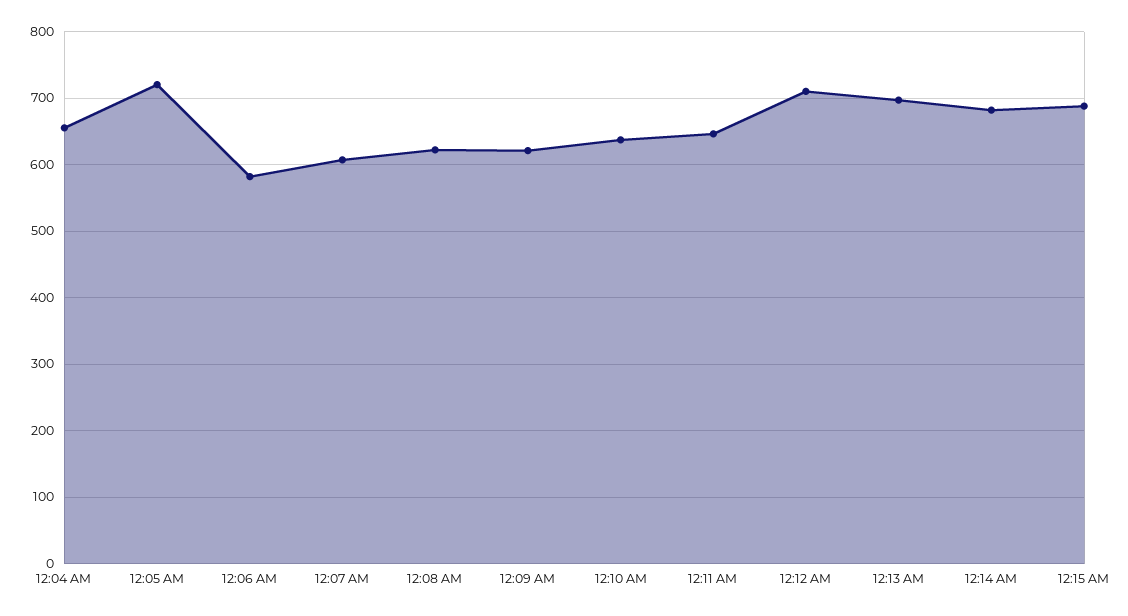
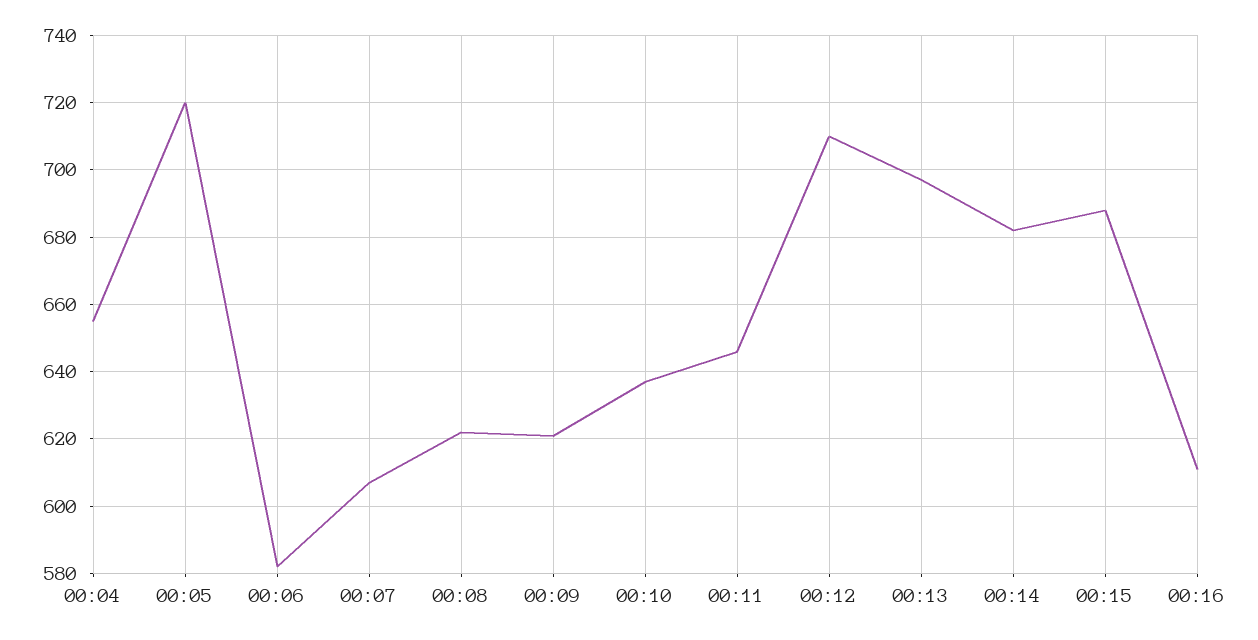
00:16: none -> 610

